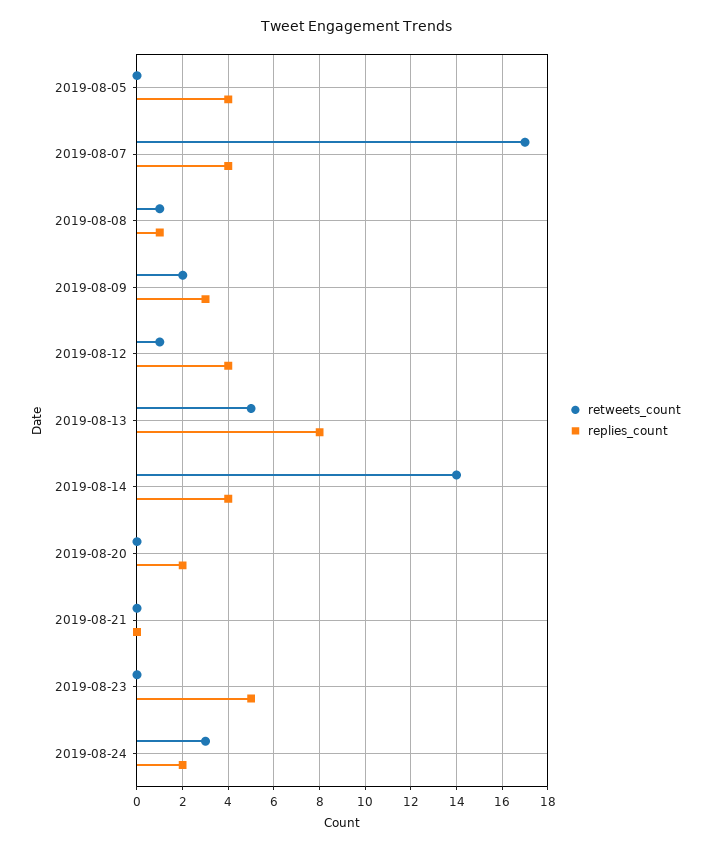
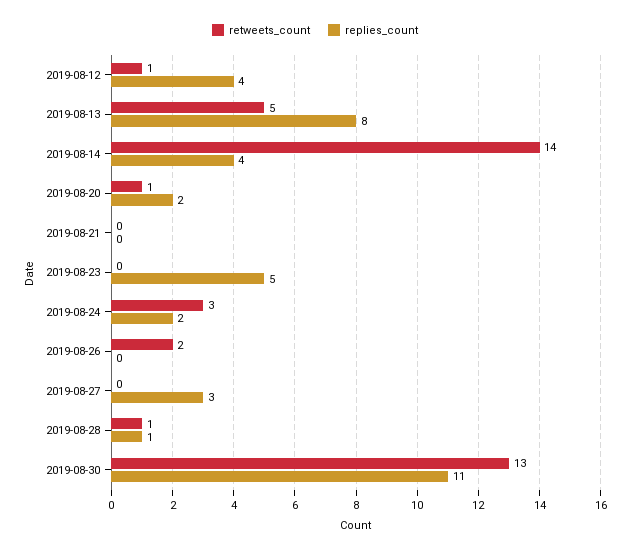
retweets_count, 2019-08-05: 0 -> none
replies_count, 2019-08-05: 4 -> none
retweets_count, 2019-08-07: 17 -> none
replies_count, 2019-08-07: 4 -> none
retweets_count, 2019-08-08: 1 -> none
replies_count, 2019-08-08: 1 -> none
retweets_count, 2019-08-09: 2 -> none
replies_count, 2019-08-09: 3 -> none
retweets_count, 2019-08-20: 0 -> 1
retweets_count, 2019-08-26: none -> 2
replies_count, 2019-08-26: none -> 0
retweets_count, 2019-08-27: none -> 0
replies_count, 2019-08-27: none -> 3
retweets_count, 2019-08-28: none -> 1
replies_count, 2019-08-28: none -> 1
retweets_count, 2019-08-30: none -> 13
replies_count, 2019-08-30: none -> 11

